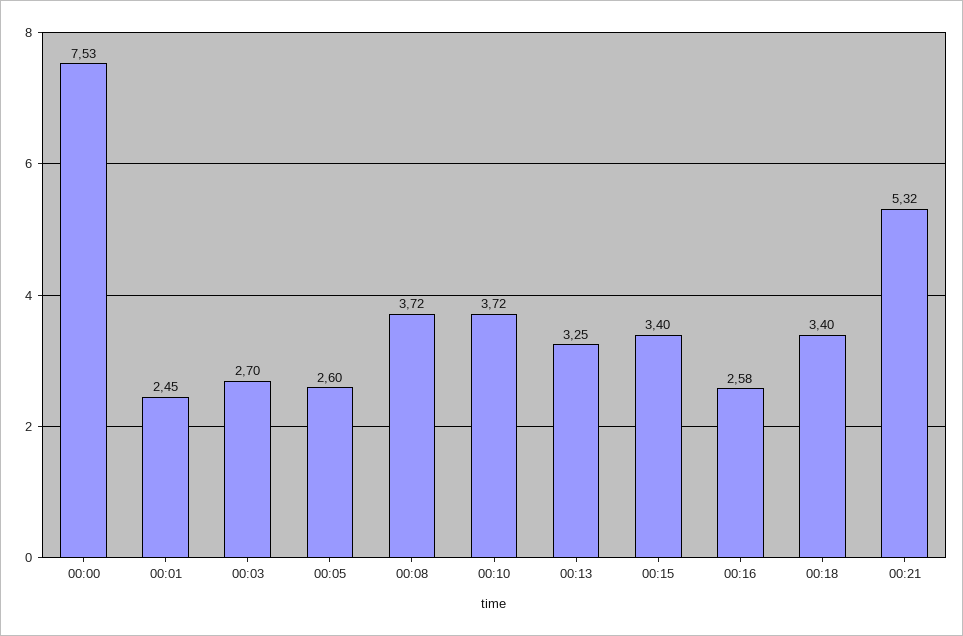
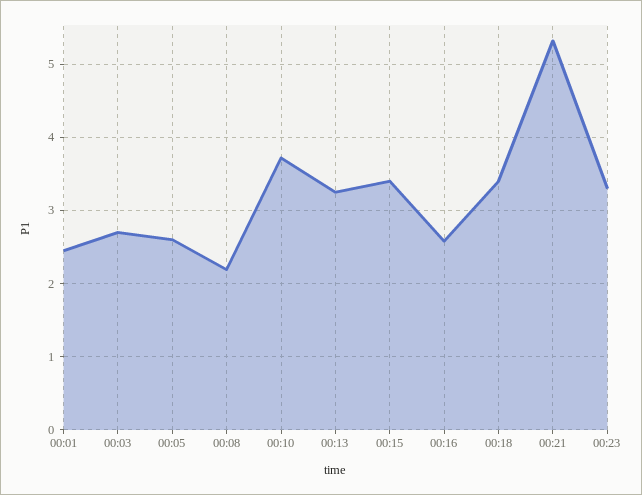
00:00: 7.53 -> none
00:08: 3.72 -> 2.2
00:23: none -> 3.3

